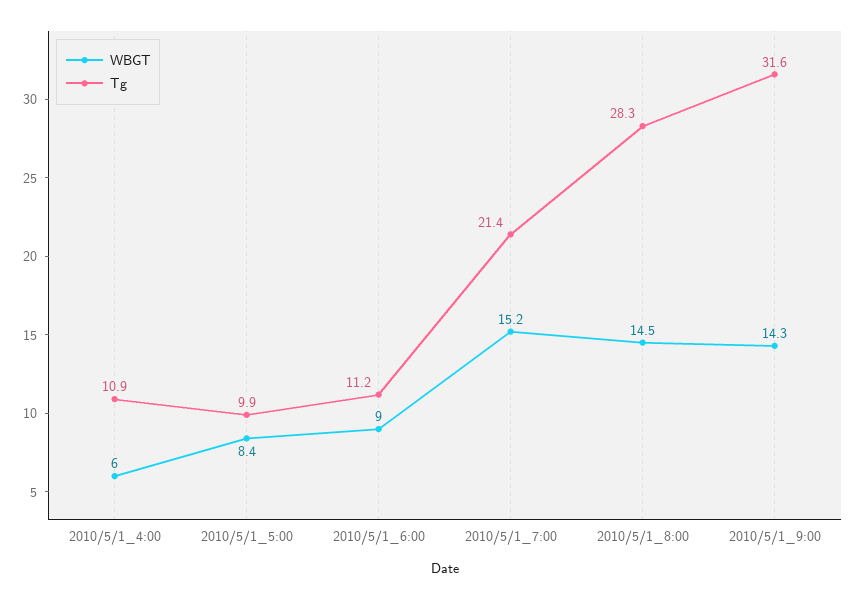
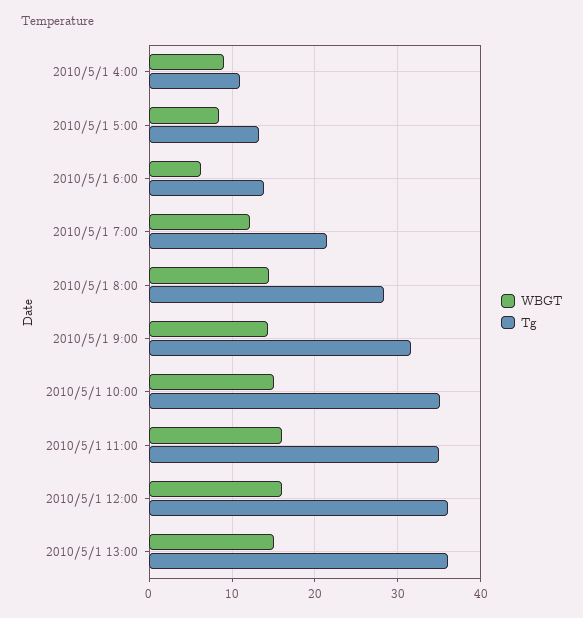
WBGT, 2010/5/1_4:00: 6 -> 9
Tg, 2010/5/1_5:00: 9.9 -> 13
WBGT, 2010/5/1_6:00: 9 -> 6
Tg, 2010/5/1_6:00: 11.2 -> 14
WBGT, 2010/5/1_7:00: 15.2 -> 12
WBGT, 2010/5/1 10:00: none -> 15
Tg, 2010/5/1 10:00: none -> 35
WBGT, 2010/5/1 11:00: none -> 16
Tg, 2010/5/1 11:00: none -> 35
WBGT, 2010/5/1 12:00: none -> 16
Tg, 2010/5/1 12:00: none -> 36
WBGT, 2010/5/1 13:00: none -> 15
Tg, 2010/5/1 13:00: none -> 36

